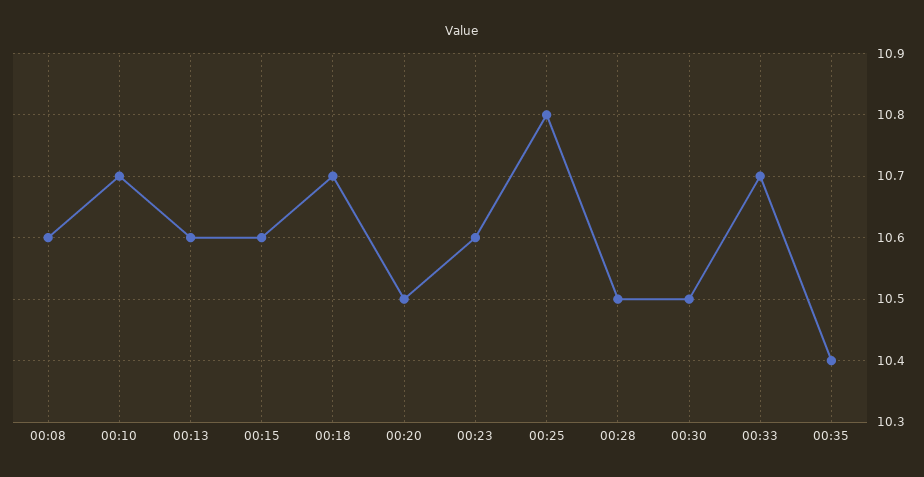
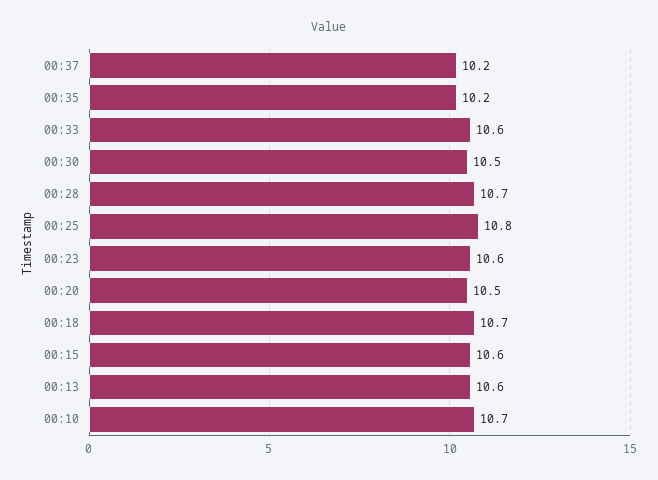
00:08: 10.6 -> none
00:28: 10.5 -> 10.7
00:33: 10.7 -> 10.6
00:35: 10.4 -> 10.2
00:37: none -> 10.2

